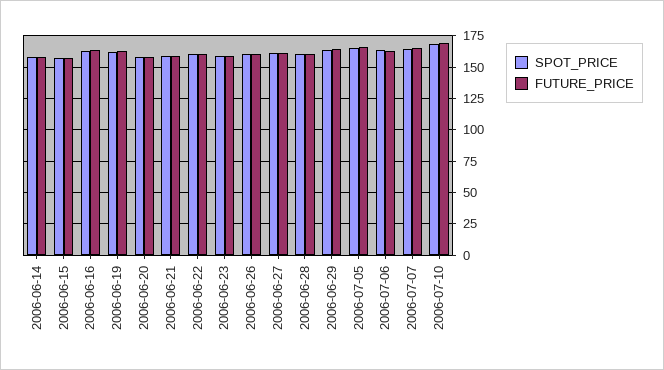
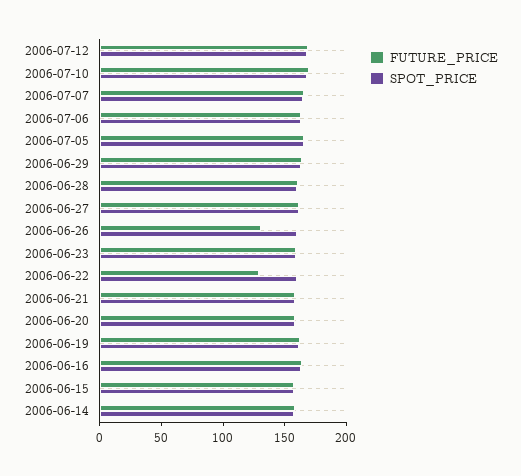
FUTURE_PRICE, 2006-06-22: 160 -> 130
FUTURE_PRICE, 2006-06-26: 160 -> 130
FUTURE_PRICE, 2006-07-12: none -> 170
SPOT_PRICE, 2006-07-12: none -> 170

